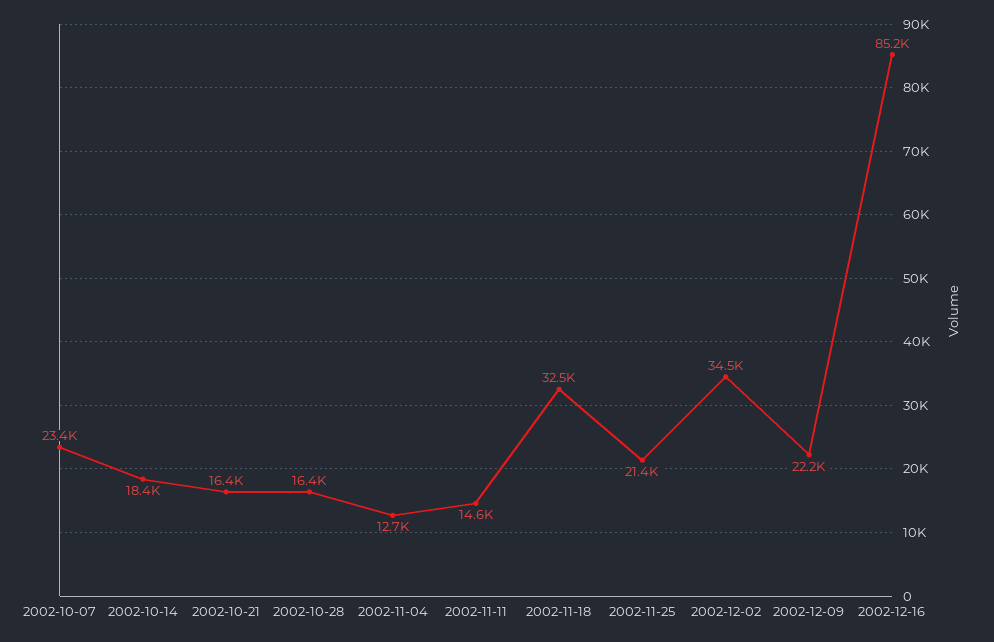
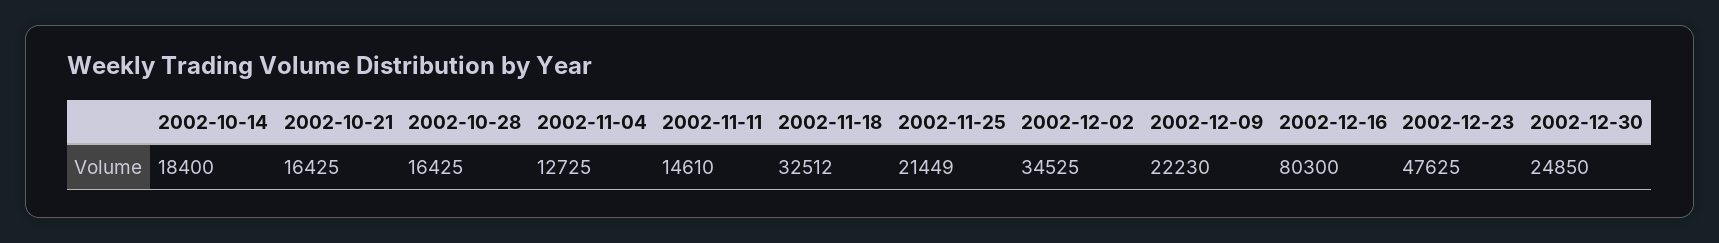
2002-10-07: 23400 -> none
2002-12-16: 85200 -> 80300
2002-12-23: none -> 47625
2002-12-30: none -> 24850

